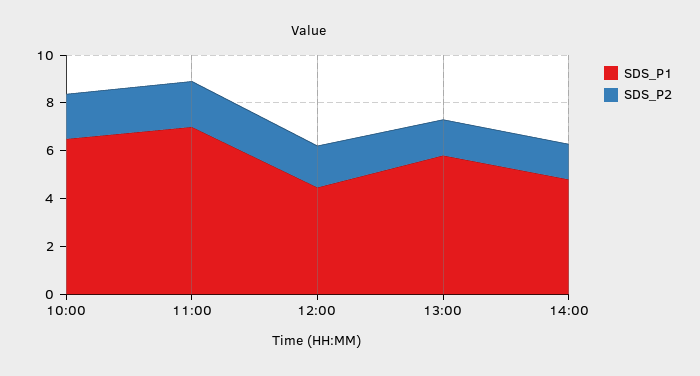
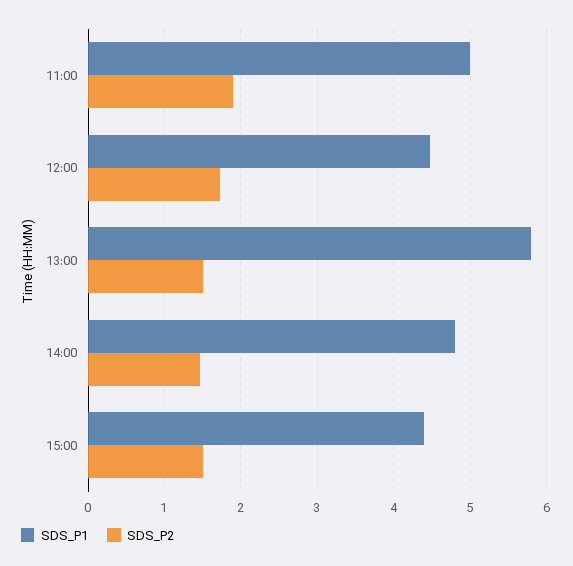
SDS_P1, 10:00: 6.5 -> none
SDS_P2, 10:00: 2 -> none
SDS_P1, 11:00: 7 -> 5
SDS_P1, 15:00: none -> 4.4
SDS_P2, 15:00: none -> 1.5

